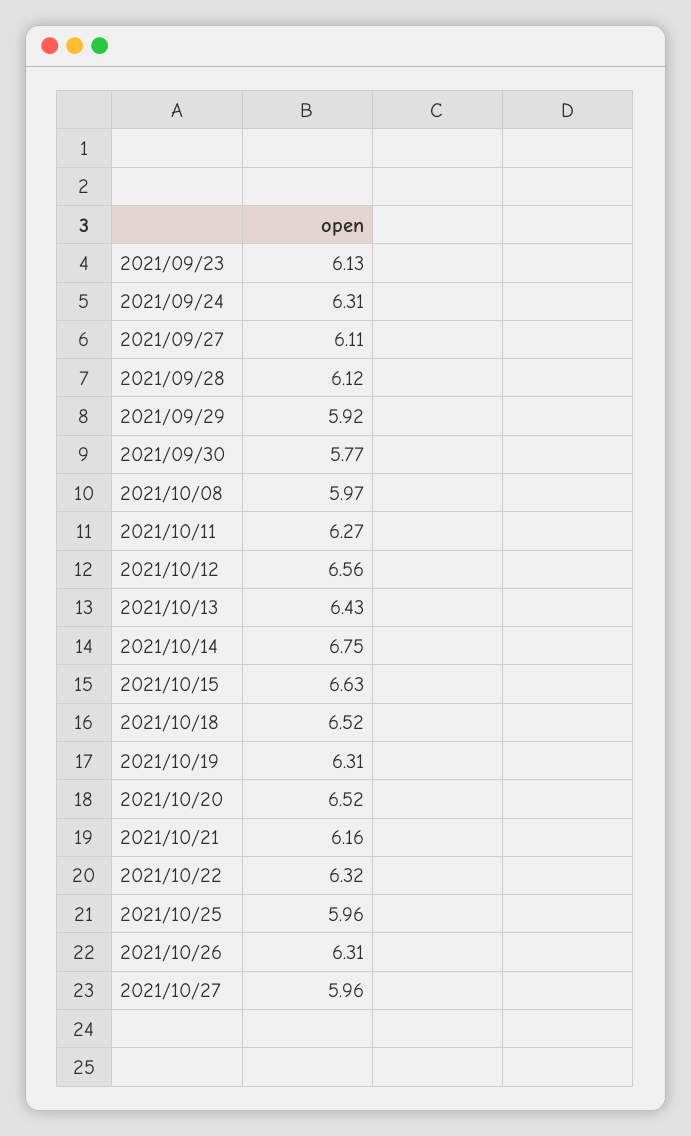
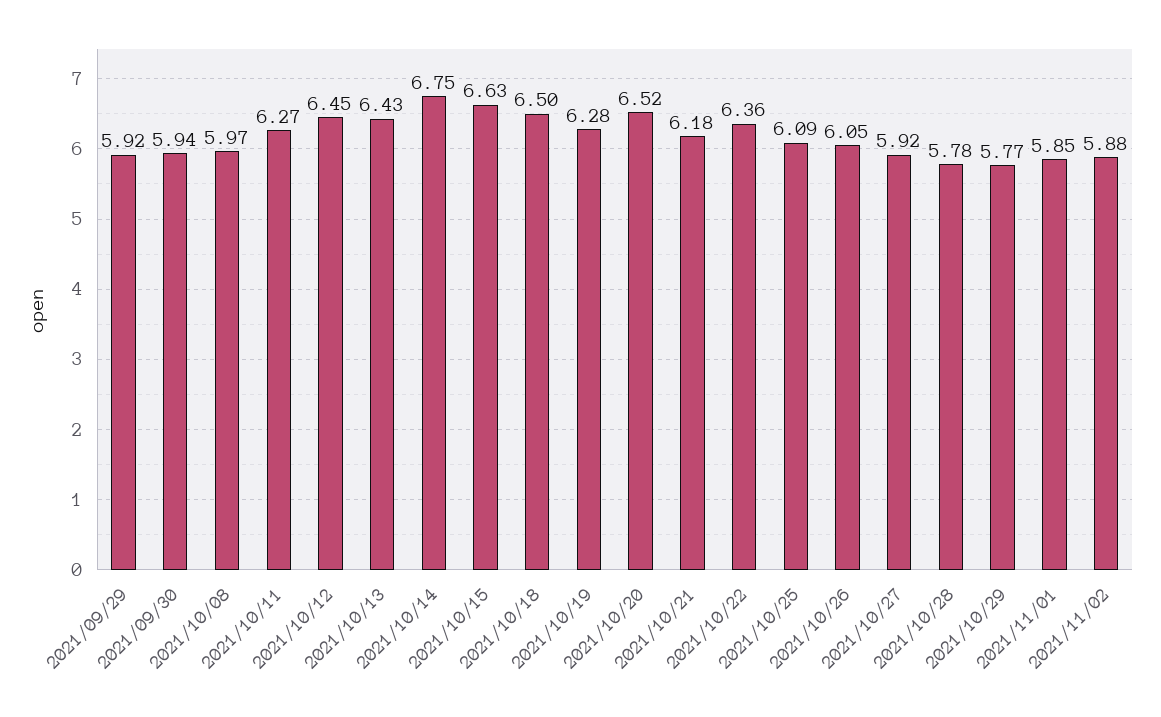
2021/09/23: 6.13 -> none
2021/09/24: 6.31 -> none
2021/09/27: 6.11 -> none
2021/09/28: 6.12 -> none
2021/09/30: 5.77 -> 5.94
2021/10/12: 6.56 -> 6.45
2021/10/18: 6.52 -> 6.5
2021/10/19: 6.31 -> 6.28
2021/10/21: 6.16 -> 6.18
2021/10/22: 6.32 -> 6.36
2021/10/25: 5.96 -> 6.09
2021/10/26: 6.31 -> 6.05
2021/10/27: 5.96 -> 5.92
2021/10/28: none -> 5.78
2021/10/29: none -> 5.77
2021/11/01: none -> 5.85
2021/11/02: none -> 5.88

